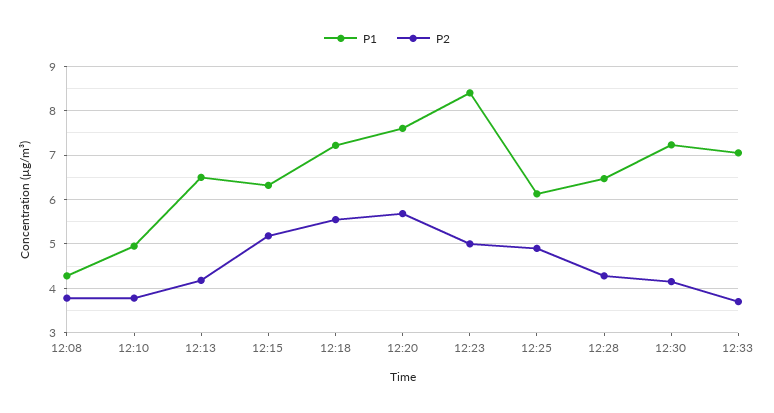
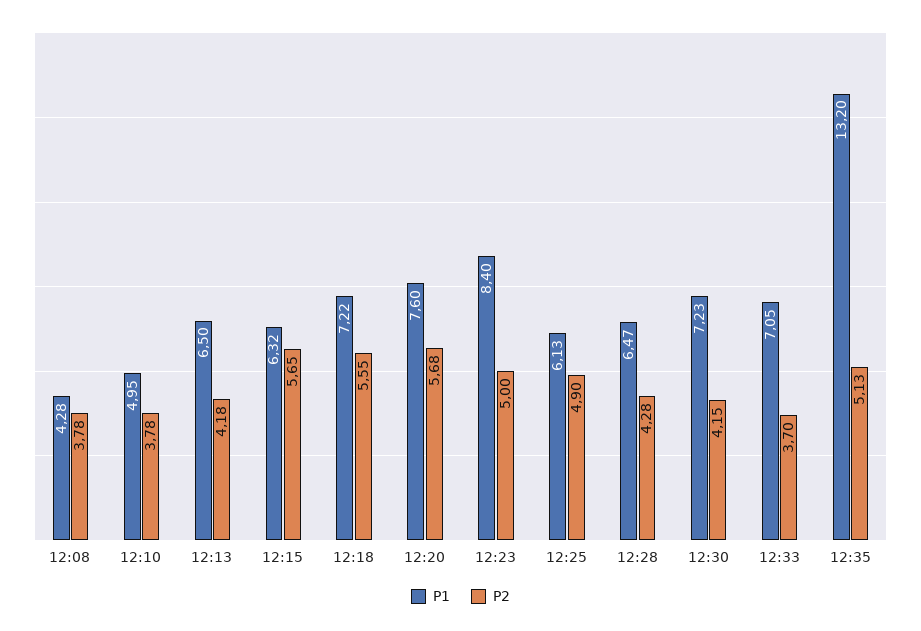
P2, 12:15: 5.2 -> 5.65
P1, 12:35: none -> 13.2
P2, 12:35: none -> 5.13

